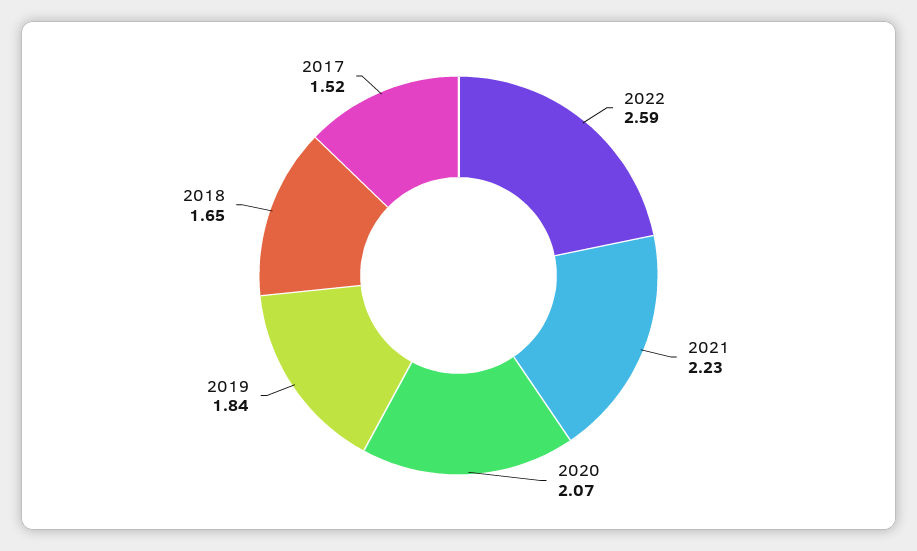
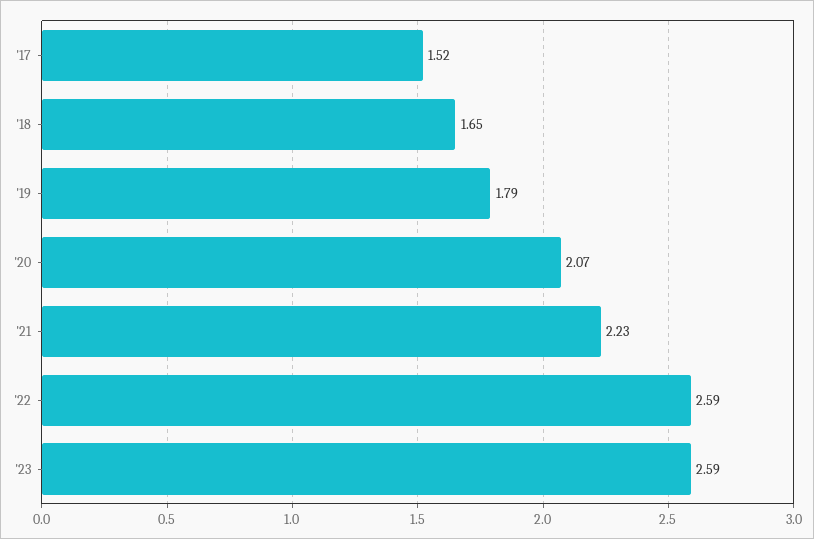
2019: 1.84 -> 1.79
'23: none -> 2.59

